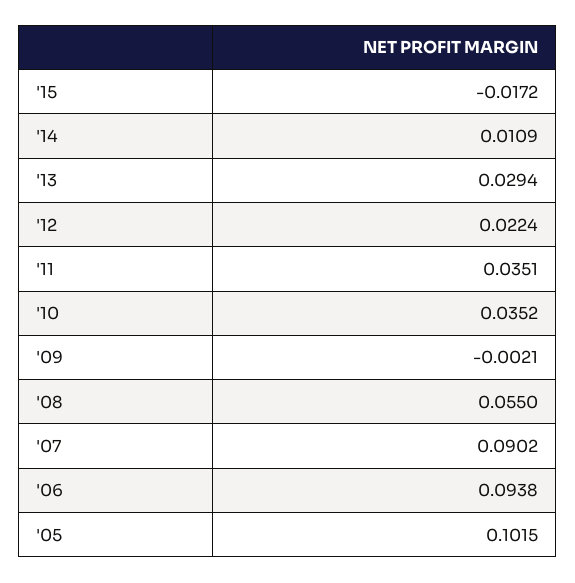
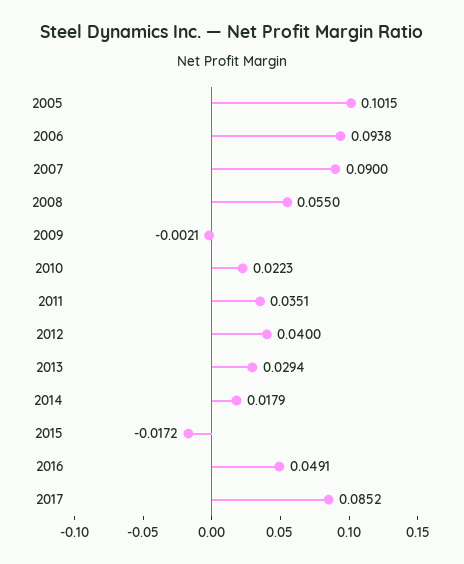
'14: 0.0109 -> 0.0179
'12: 0.0224 -> 0.04
'10: 0.0352 -> 0.0223
'07: 0.0902 -> 0.09
2016: none -> 0.0491
2017: none -> 0.0852

